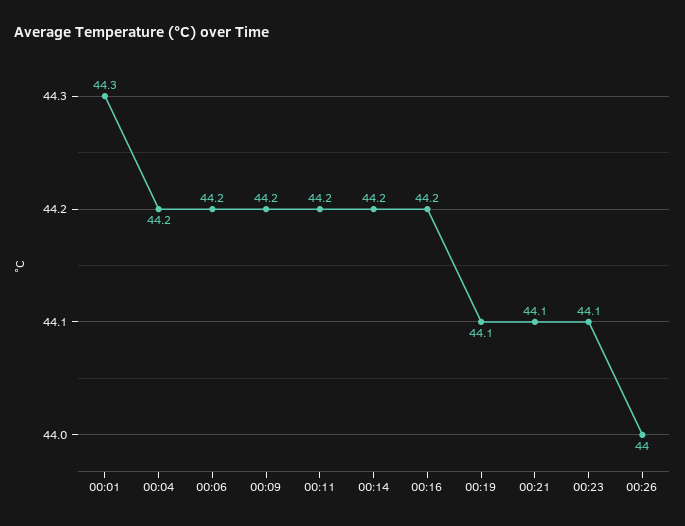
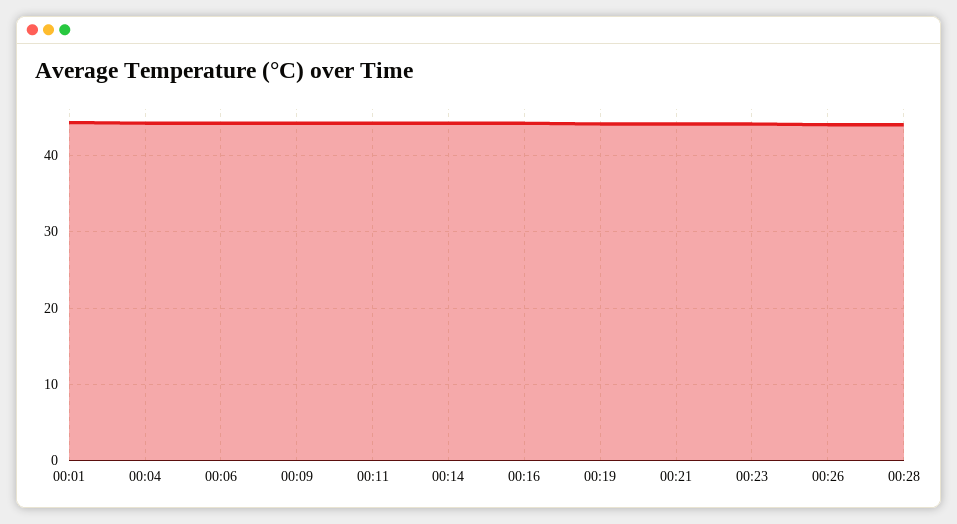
00:28: none -> 44

